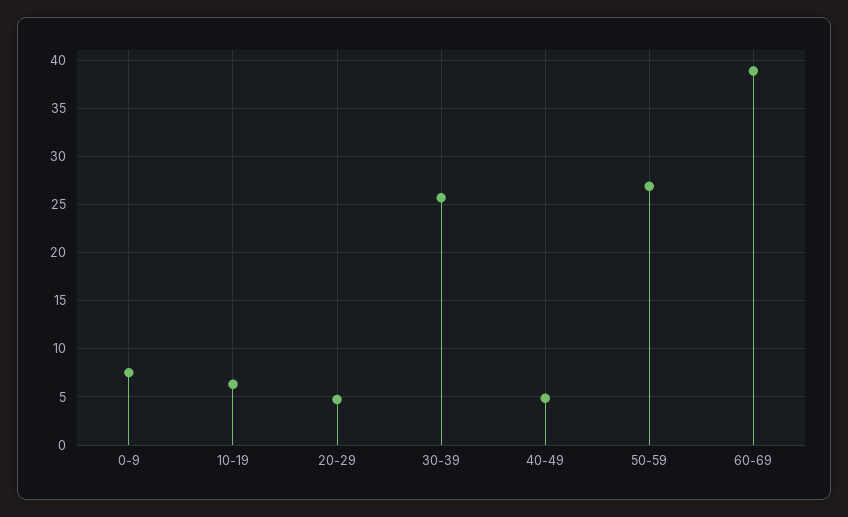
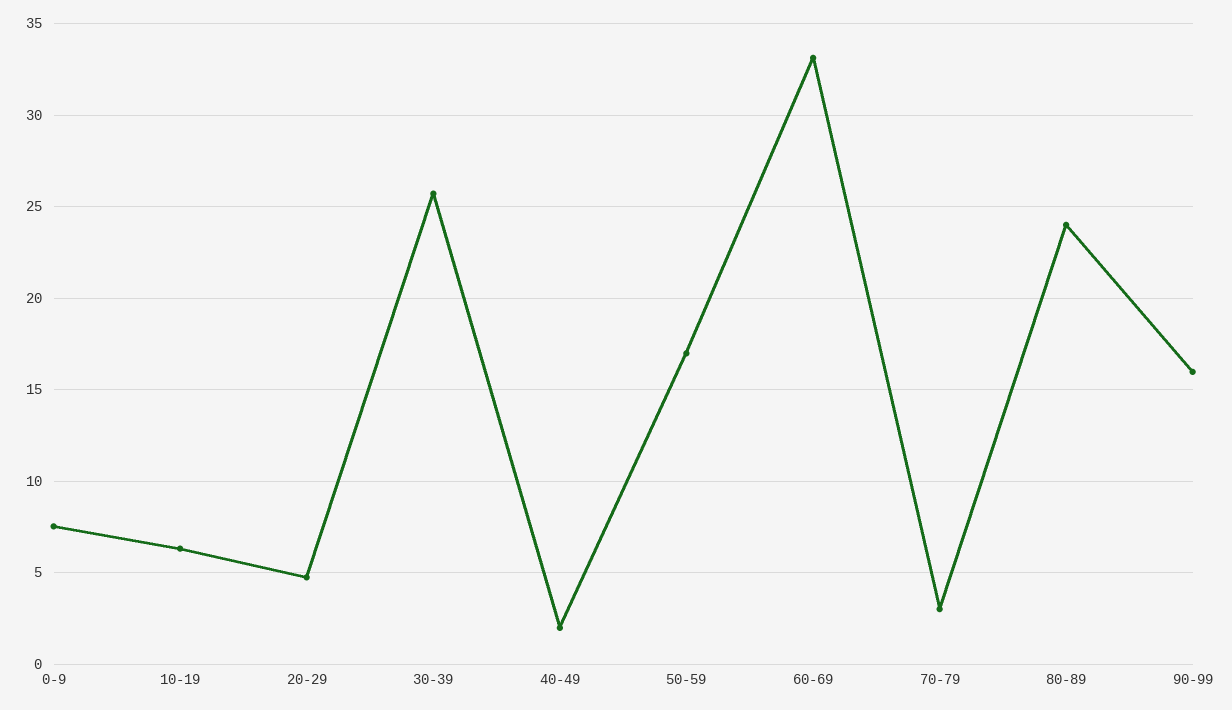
40-49: 5 -> 2
50-59: 27 -> 17
60-69: 39 -> 33
70-79: none -> 3
80-89: none -> 24
90-99: none -> 16

